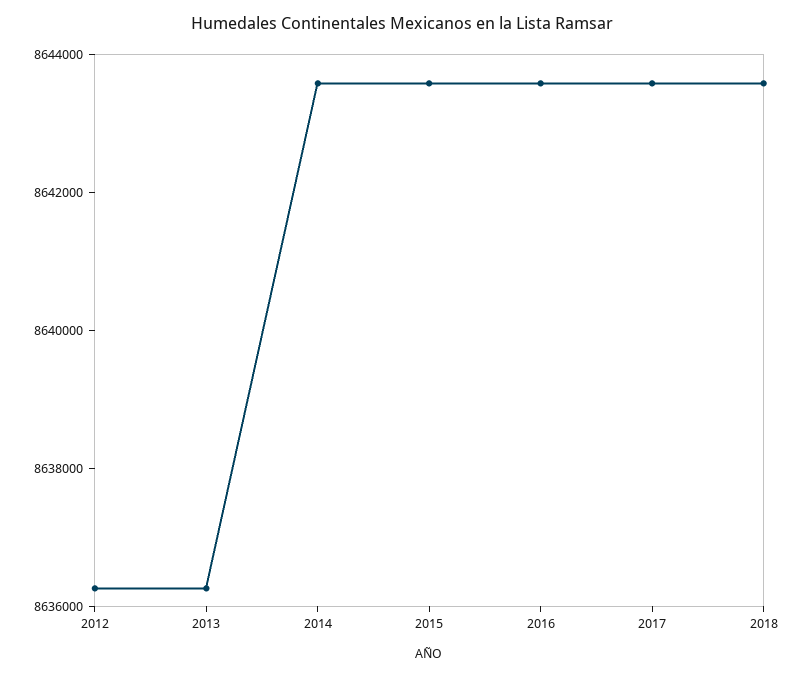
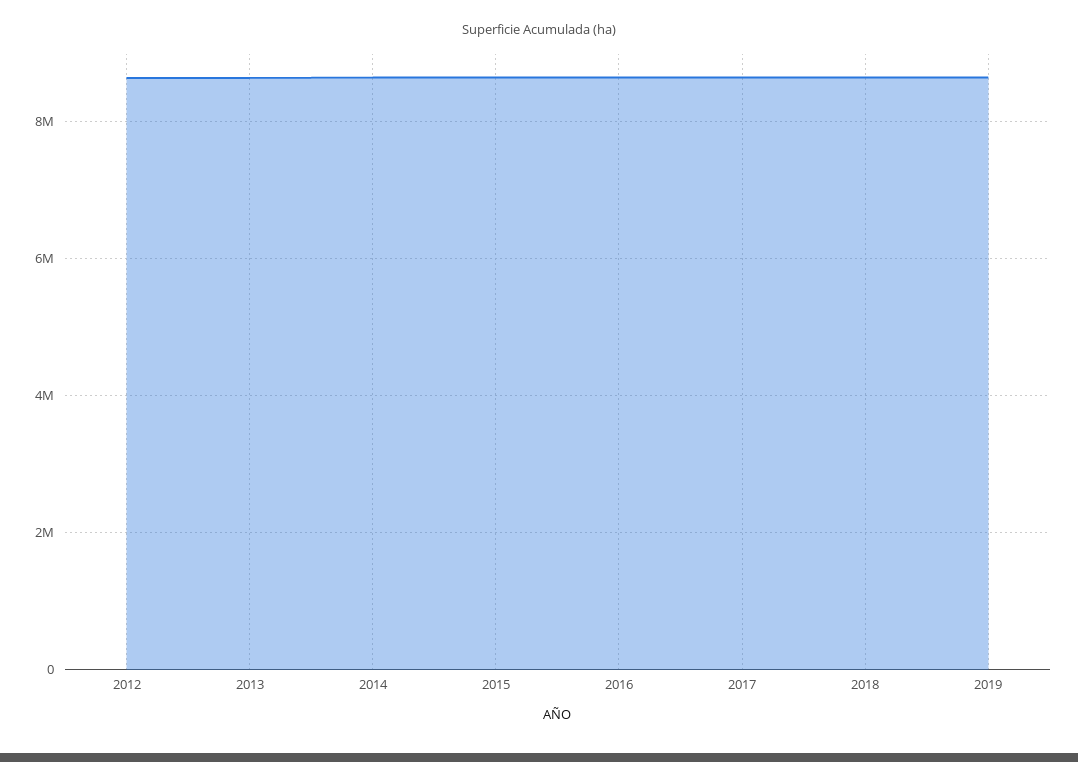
2019: none -> 8600000

